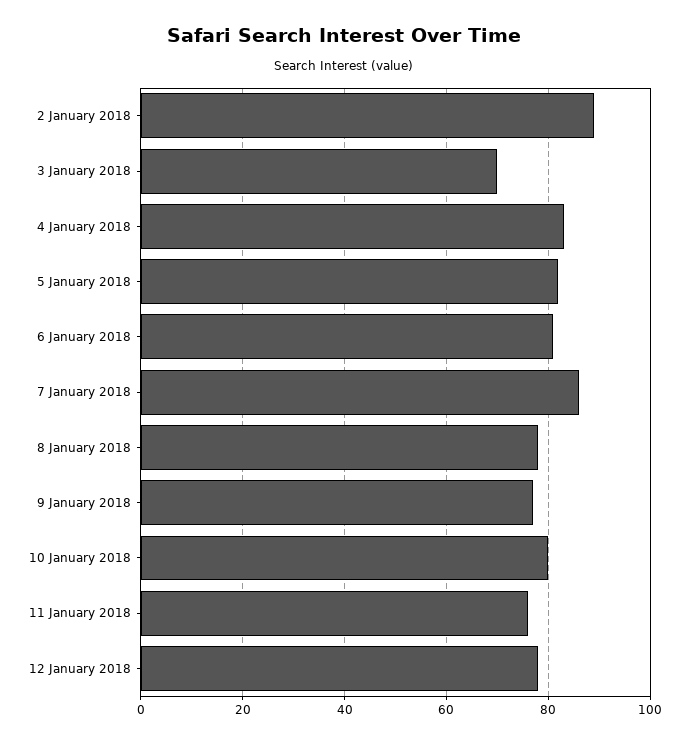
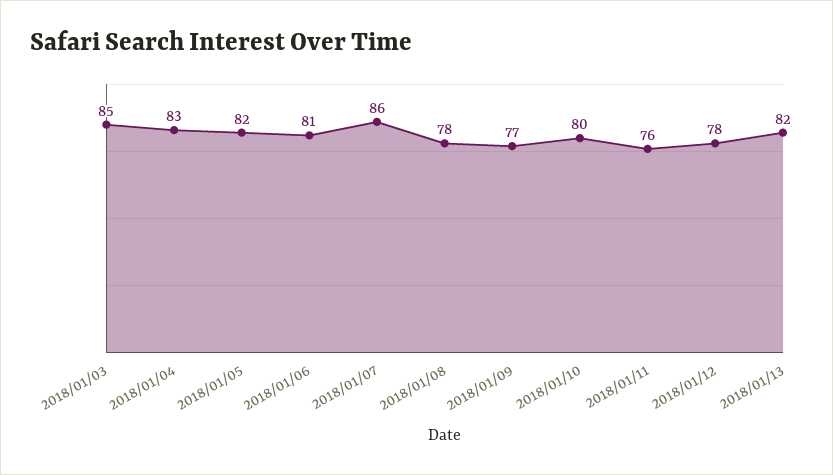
2 January 2018: 90 -> none
3 January 2018: 70 -> 85
2018/01/13: none -> 82

